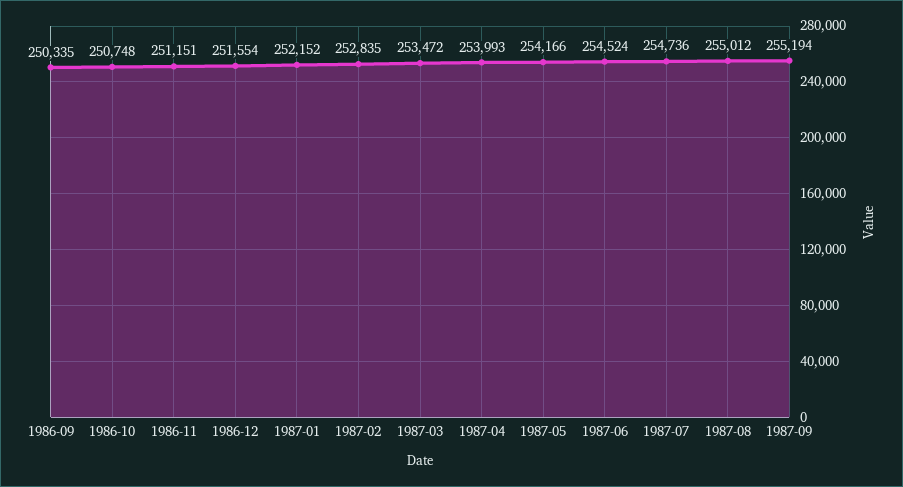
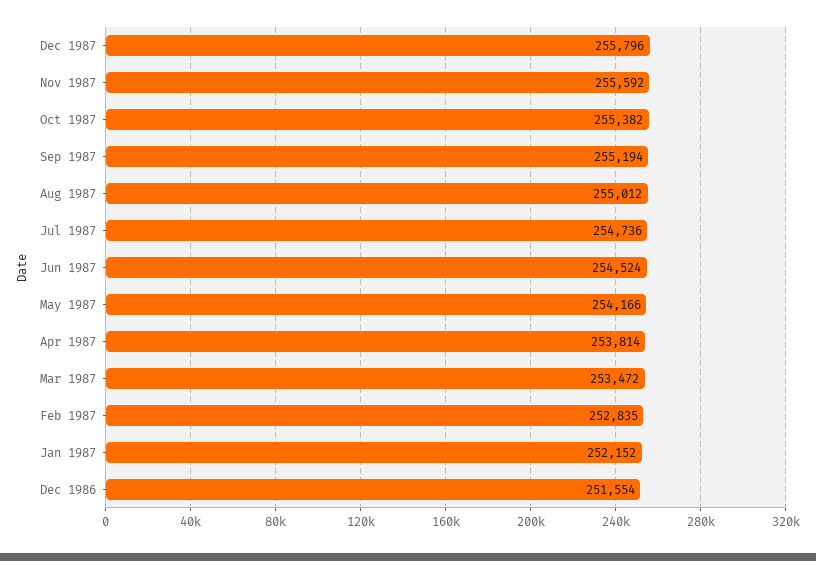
1986-09: 250335 -> none
1986-10: 250748 -> none
1986-11: 251151 -> none
1987-04: 253993 -> 253814
Dec 1987: none -> 255796
Nov 1987: none -> 255592
Oct 1987: none -> 255382

